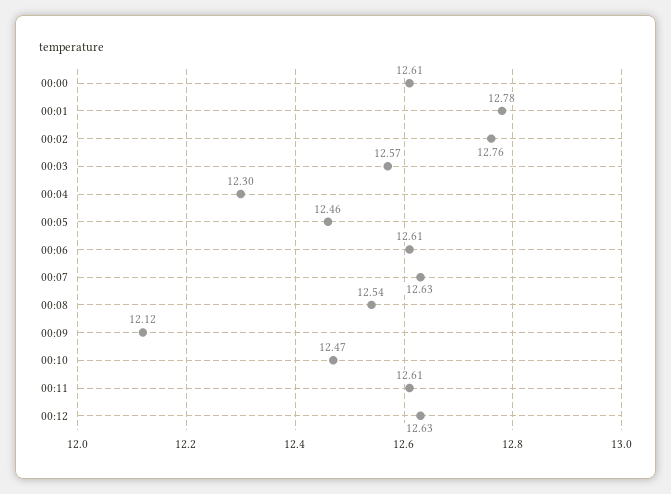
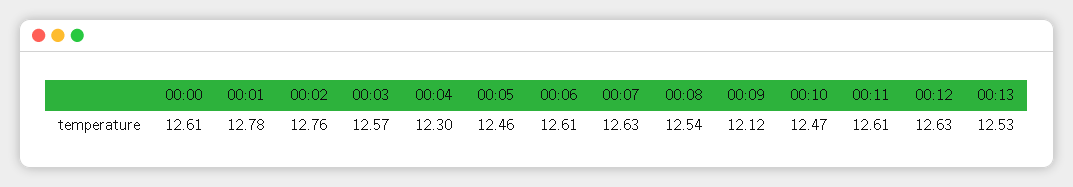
00:13: none -> 12.53

